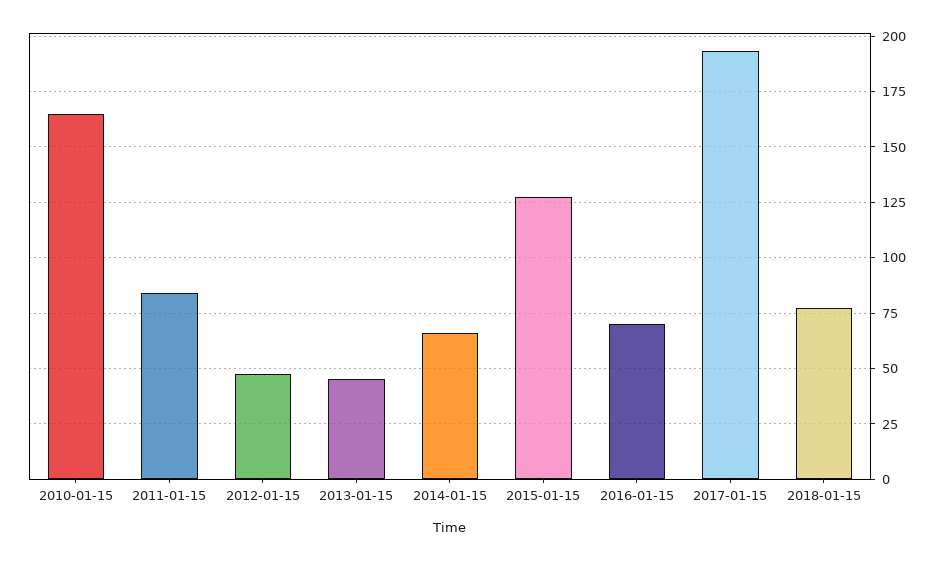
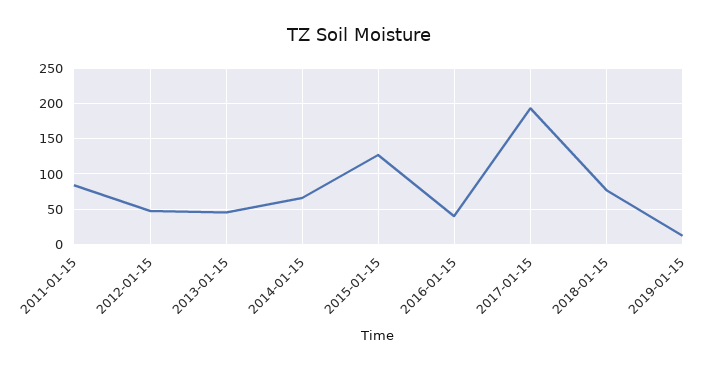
2010-01-15: 165 -> none
2016-01-15: 70 -> 40
2019-01-15: none -> 10

